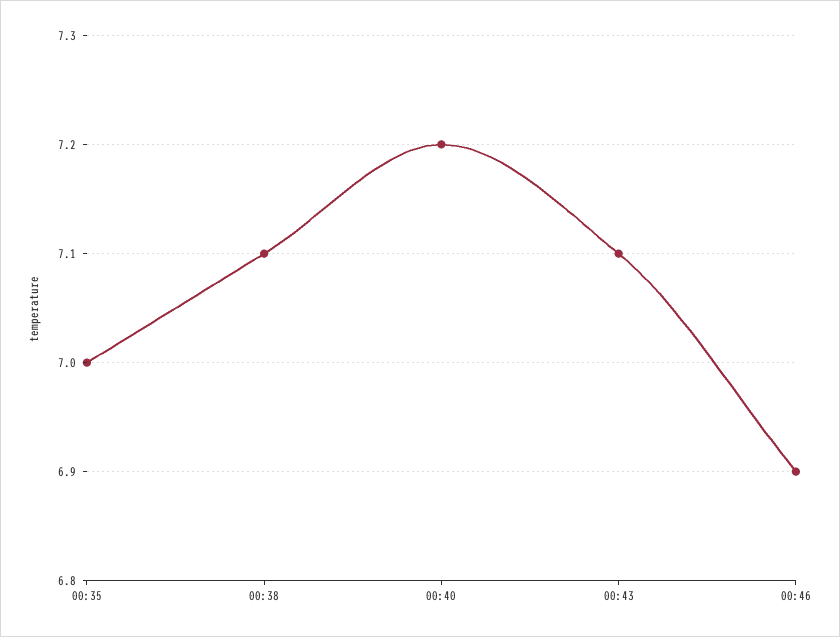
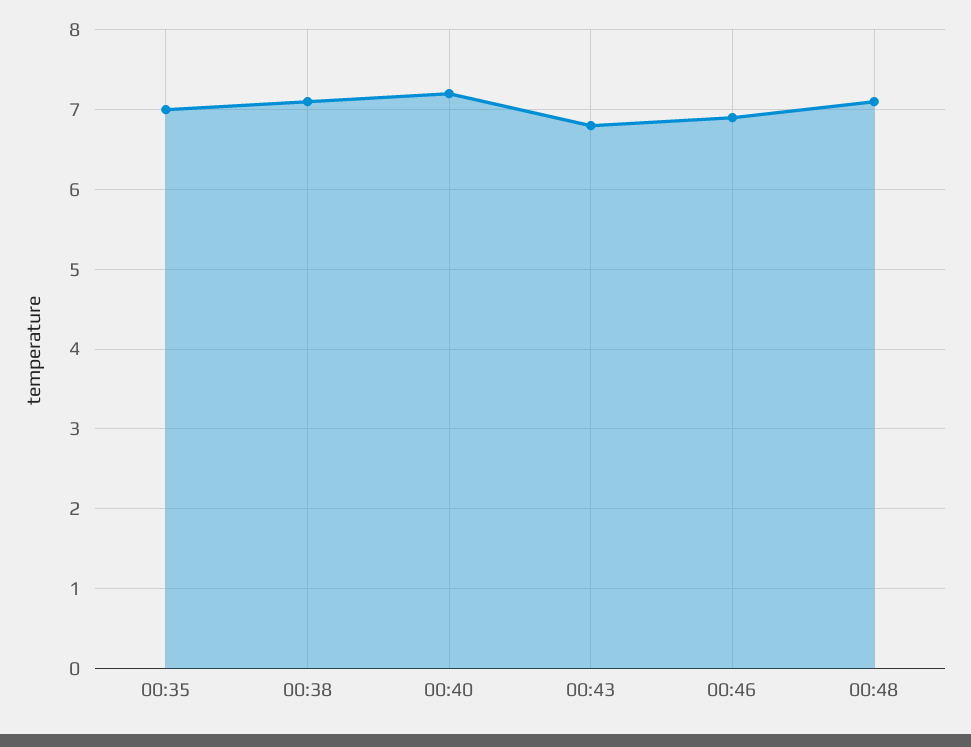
00:43: 7.1 -> 6.8
00:48: none -> 7.1

